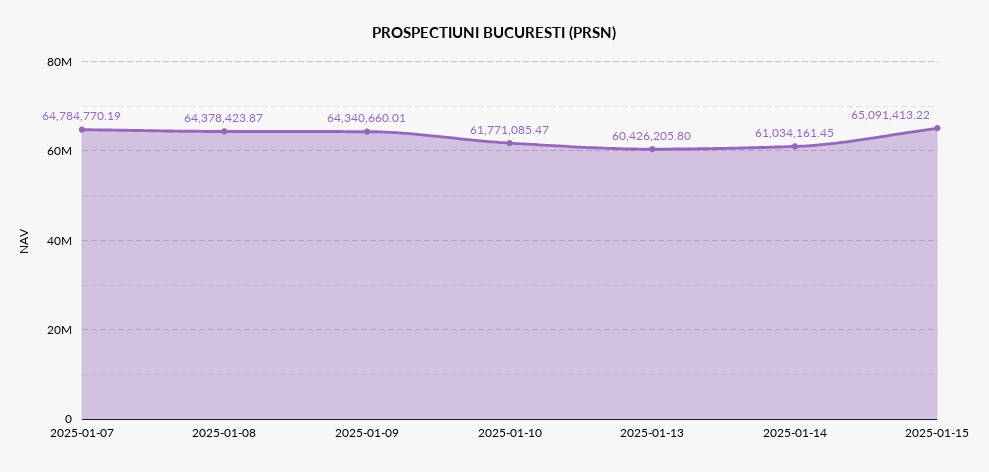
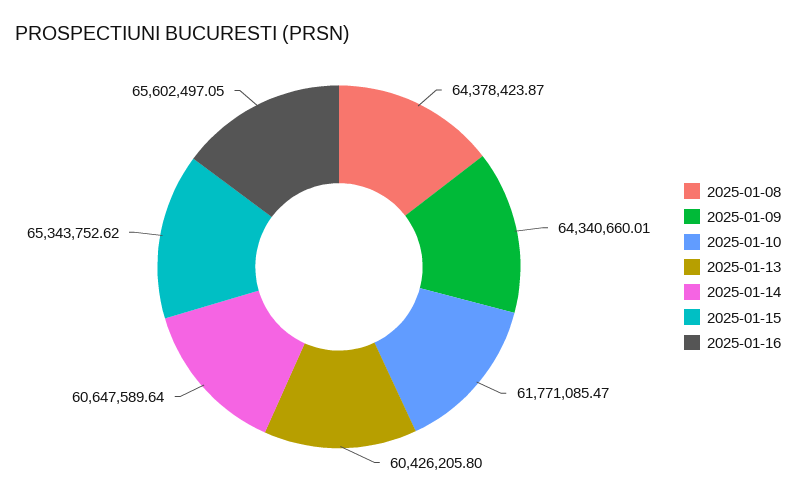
2025-01-07: 64784770.19 -> none
2025-01-14: 61034161.45 -> 60647589.64
2025-01-15: 65091413.22 -> 65343752.62
2025-01-16: none -> 65602497.05

